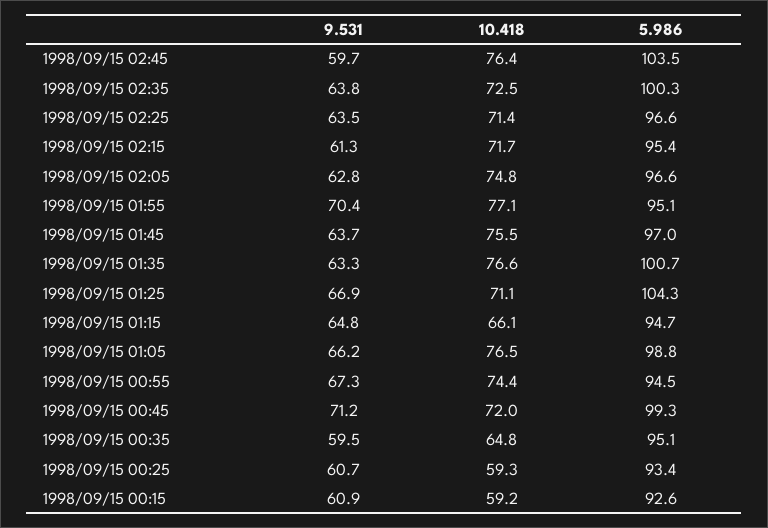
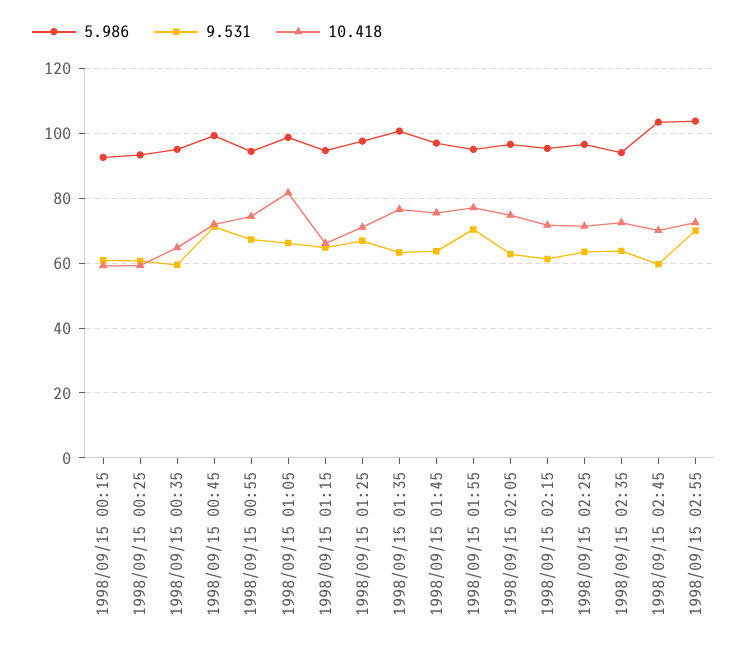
10.418, 1998/09/15 02:45: 76.4 -> 70
5.986, 1998/09/15 02:35: 100.3 -> 94
5.986, 1998/09/15 01:25: 104.3 -> 98
10.418, 1998/09/15 01:05: 76.5 -> 82
5.986, 1998/09/15 02:55: none -> 104
9.531, 1998/09/15 02:55: none -> 70
10.418, 1998/09/15 02:55: none -> 72

